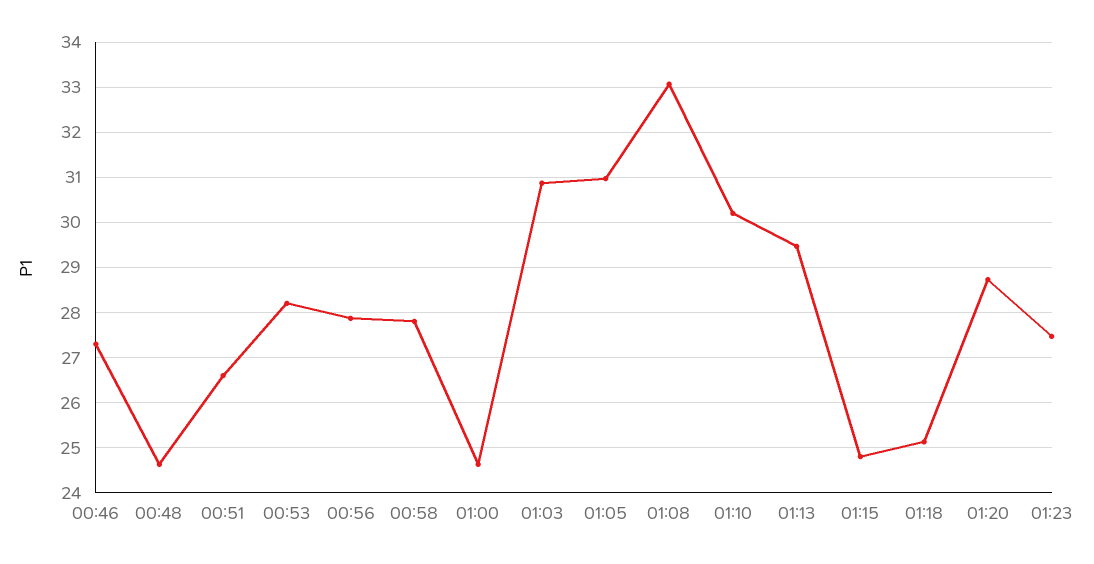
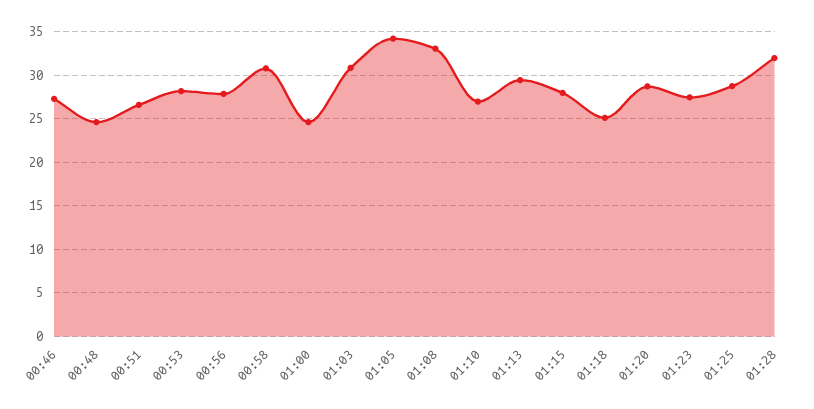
00:58: 27.8 -> 31
01:05: 31 -> 34
01:10: 30.2 -> 27
01:15: 24.8 -> 28
01:25: none -> 29
01:28: none -> 32

